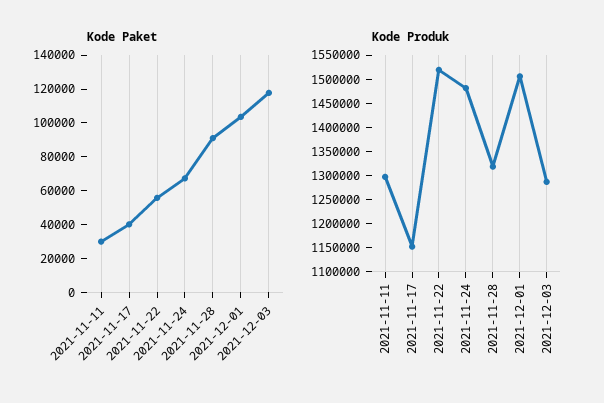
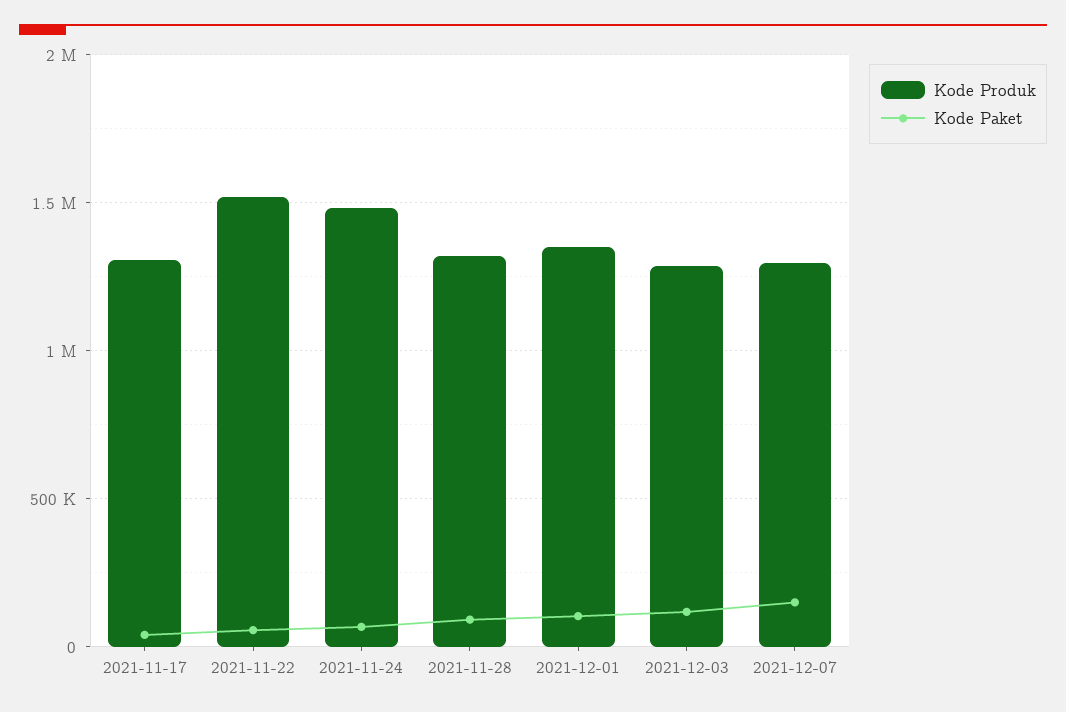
Kode Paket, 2021-11-11: 30000 -> none
Kode Produk, 2021-11-11: 1300000 -> none
Kode Produk, 2021-11-17: 1150000 -> 1300000
Kode Produk, 2021-12-01: 1500000 -> 1350000
Kode Produk, 2021-12-07: none -> 1300000
Kode Paket, 2021-12-07: none -> 150000

